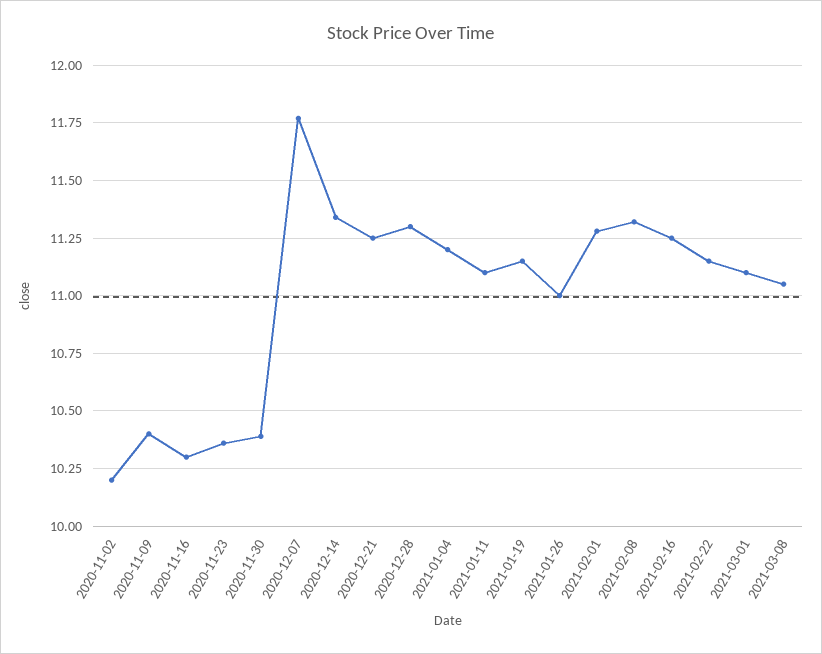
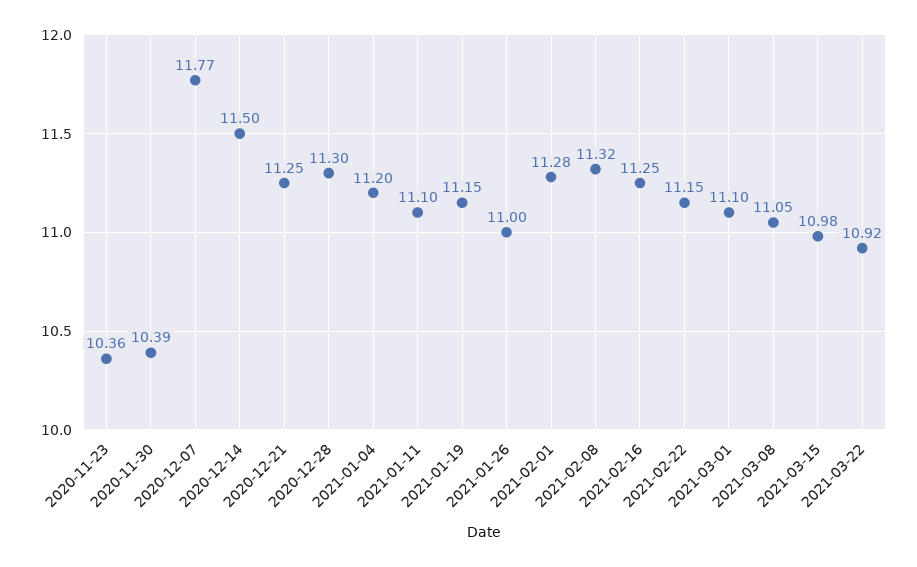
2020-11-02: 10.2 -> none
2020-11-09: 10.4 -> none
2020-11-16: 10.3 -> none
2020-12-14: 11.35 -> 11.5
2021-03-15: none -> 10.98
2021-03-22: none -> 10.92

